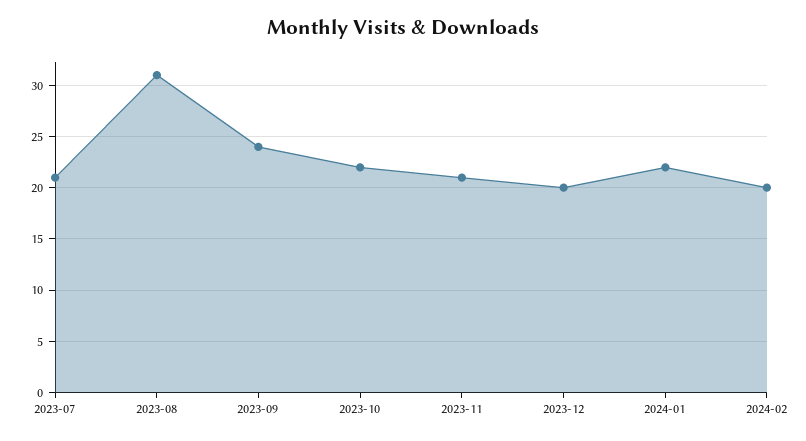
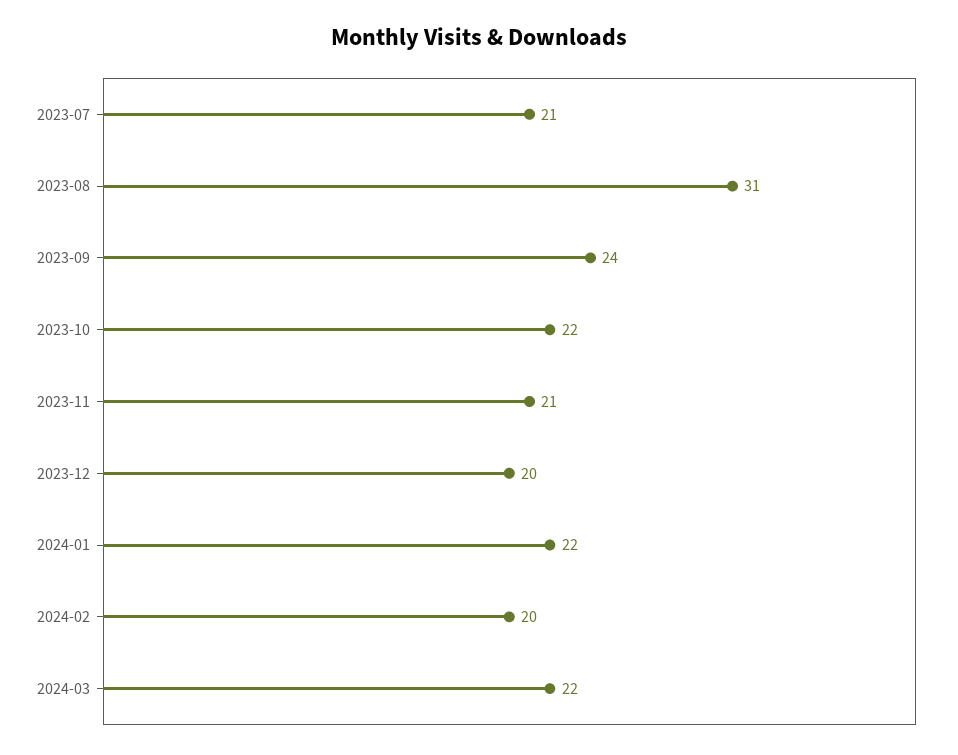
2024-03: none -> 22

